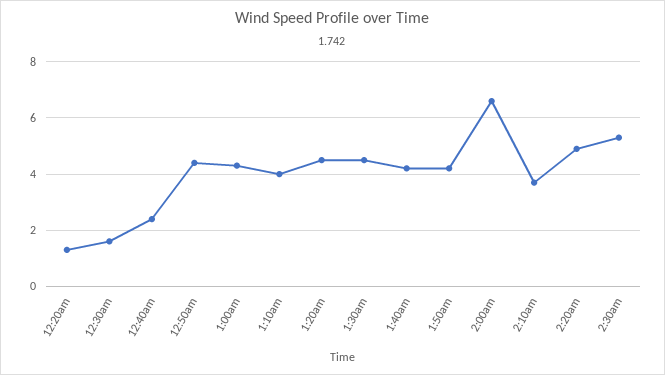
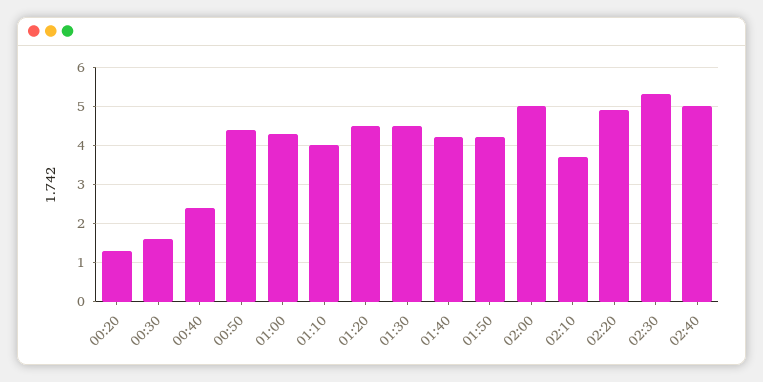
2:00am: 6.5 -> 5
02:40: none -> 5

